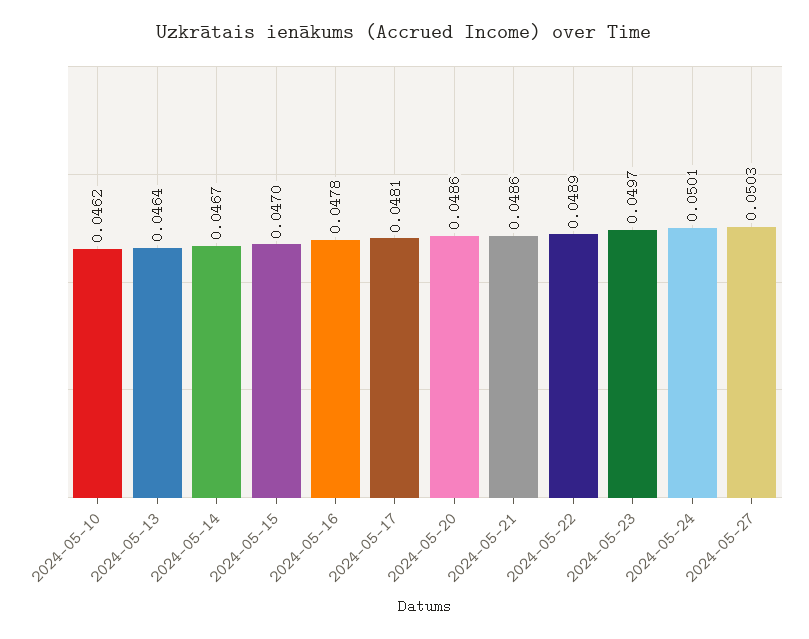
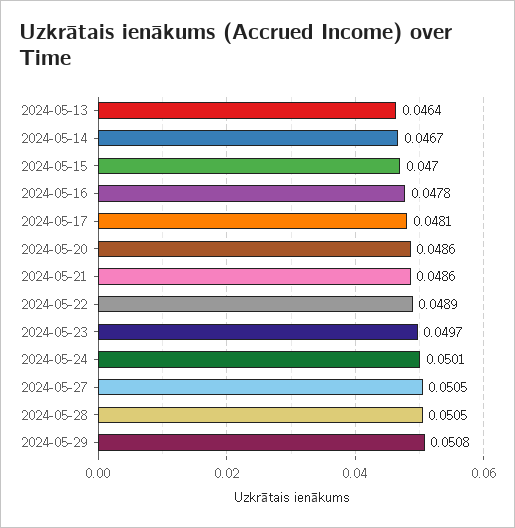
2024-05-10: 0.0462 -> none
2024-05-27: 0.0503 -> 0.0505
2024-05-28: none -> 0.0505
2024-05-29: none -> 0.0508

